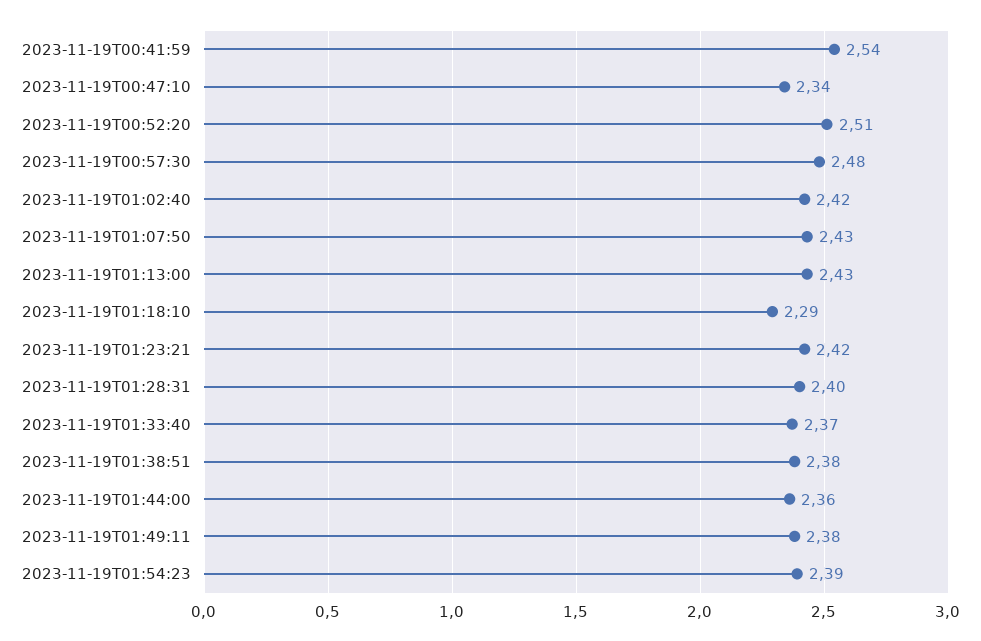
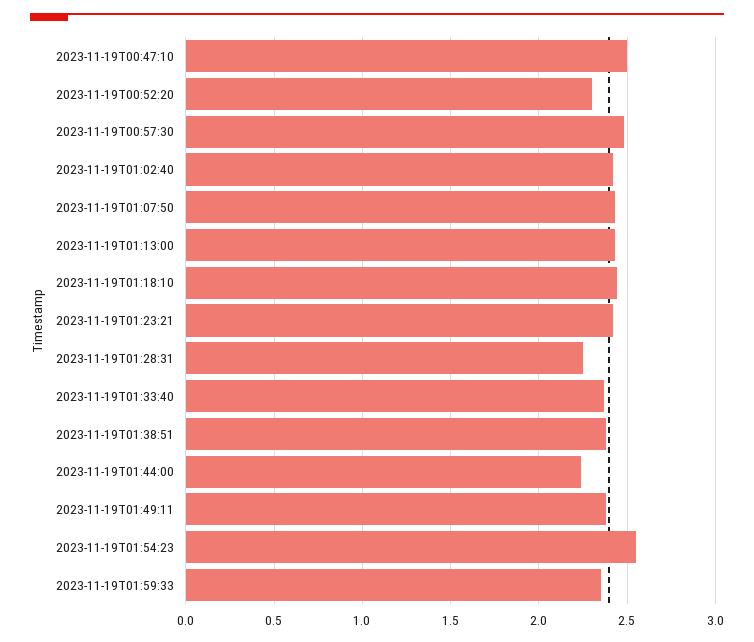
2023-11-19T00:41:59: 2.54 -> none
2023-11-19T00:47:10: 2.34 -> 2.5
2023-11-19T00:52:20: 2.51 -> 2.3
2023-11-19T01:18:10: 2.29 -> 2.45
2023-11-19T01:28:31: 2.4 -> 2.25
2023-11-19T01:44:00: 2.36 -> 2.25
2023-11-19T01:54:23: 2.39 -> 2.55
2023-11-19T01:59:33: none -> 2.35

